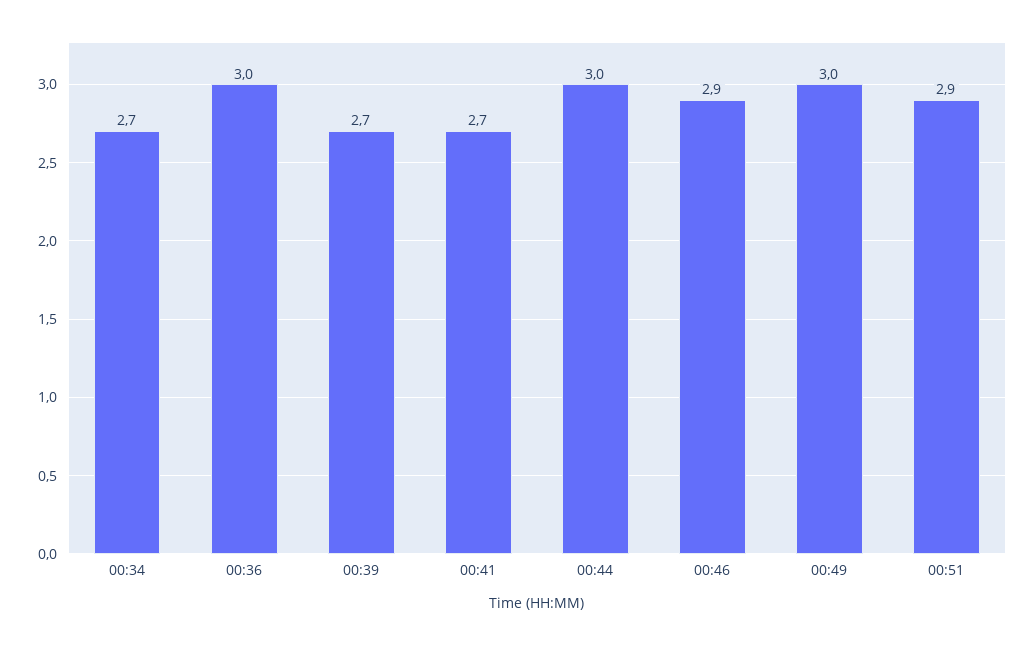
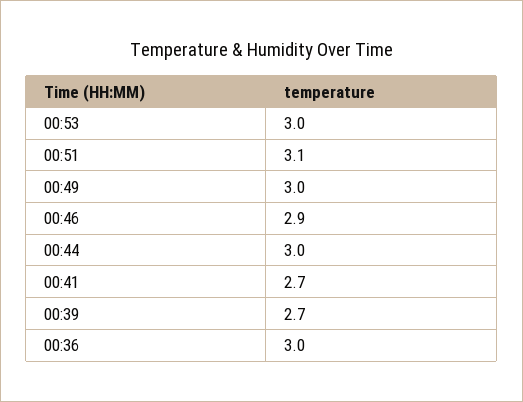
00:34: 2.7 -> none
00:51: 2.9 -> 3.1
00:53: none -> 3

